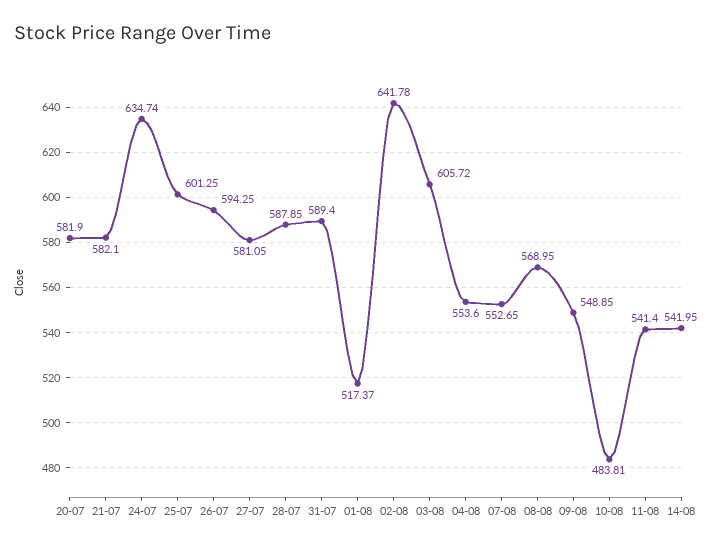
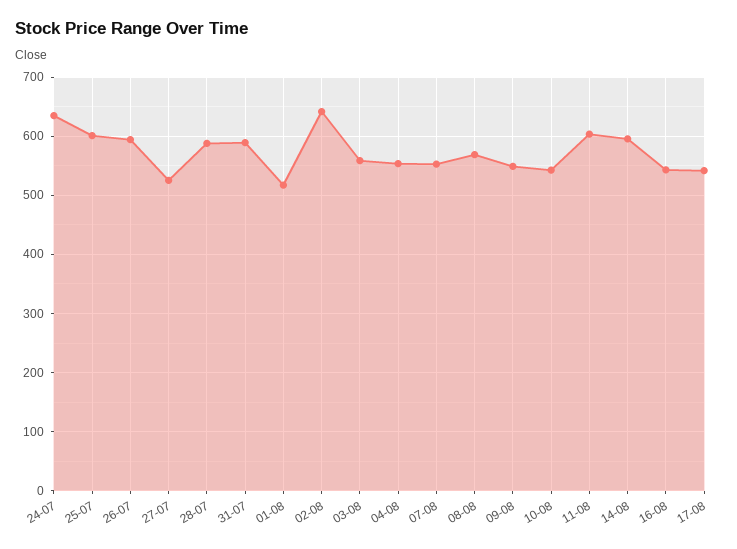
20-07: 581.9 -> none
21-07: 582.1 -> none
27-07: 581.05 -> 520
03-08: 605.72 -> 560
10-08: 483.81 -> 540
11-08: 541.4 -> 600
14-08: 541.95 -> 600
16-08: none -> 540
17-08: none -> 540

